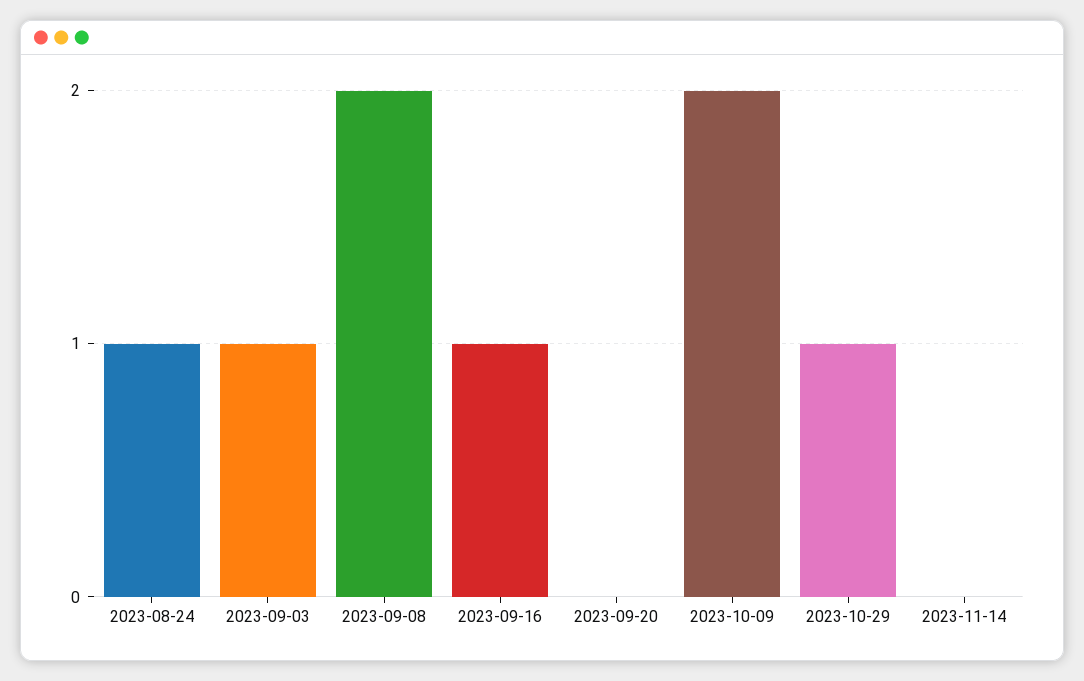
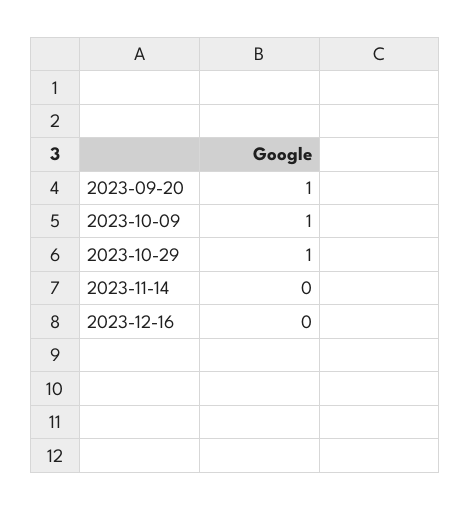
2023-08-24: 1 -> none
2023-09-03: 1 -> none
2023-09-08: 2 -> none
2023-09-16: 1 -> none
2023-09-20: 0 -> 1
2023-10-09: 2 -> 1
2023-12-16: none -> 0

